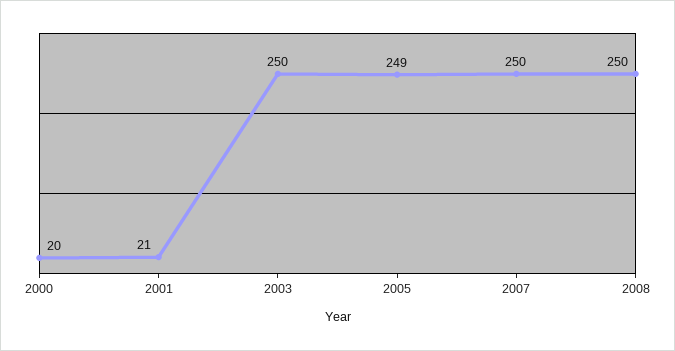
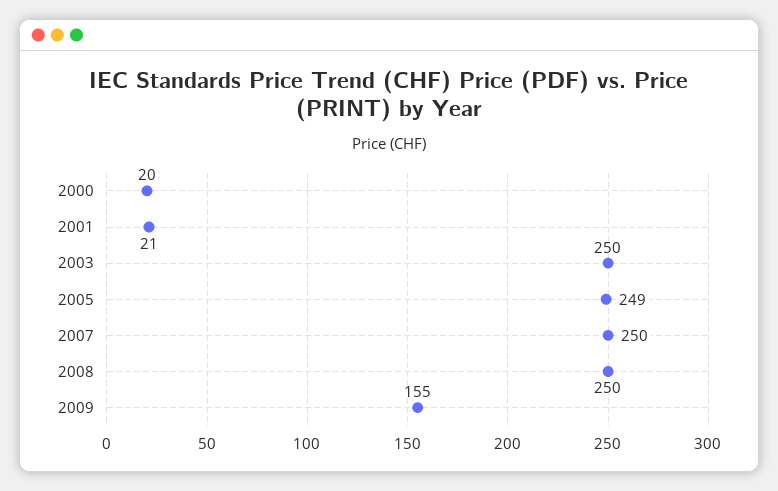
2009: none -> 155

